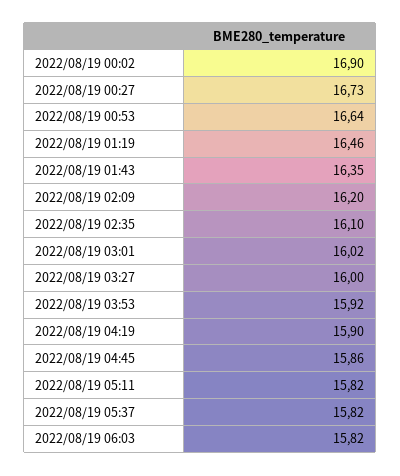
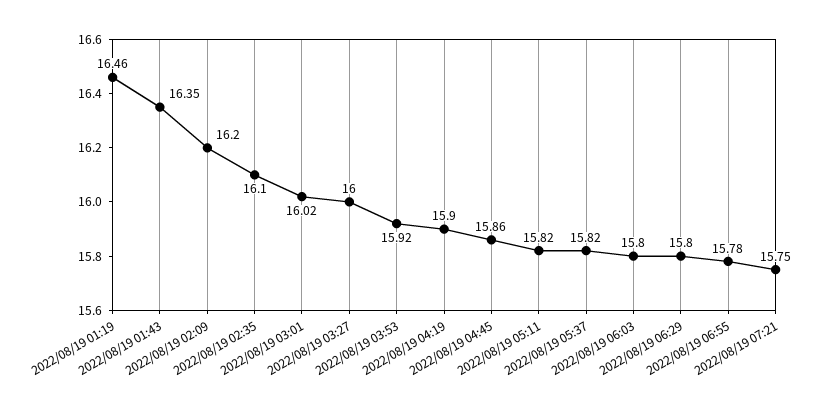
2022/08/19 00:02: 16.9 -> none
2022/08/19 00:27: 16.73 -> none
2022/08/19 00:53: 16.64 -> none
2022/08/19 06:03: 15.82 -> 15.8
2022/08/19 06:29: none -> 15.8
2022/08/19 06:55: none -> 15.78
2022/08/19 07:21: none -> 15.75

